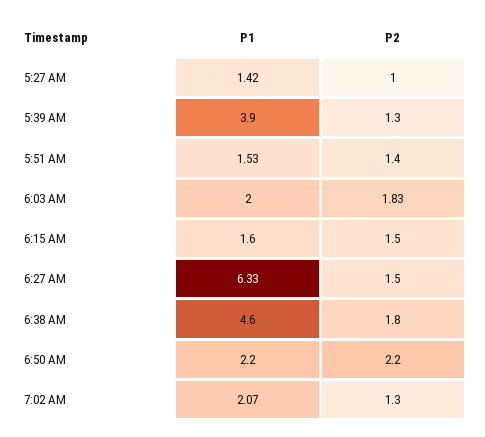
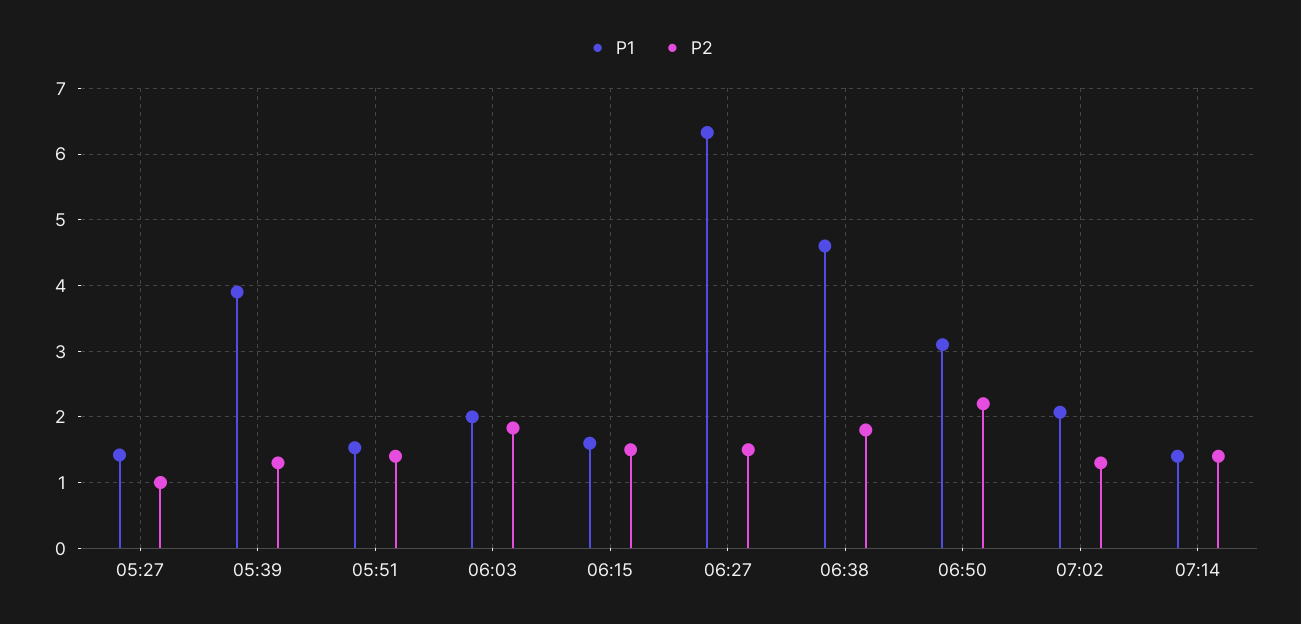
P1, 6:50 AM: 2.2 -> 3.1
P1, 07:14: none -> 1.4
P2, 07:14: none -> 1.4

